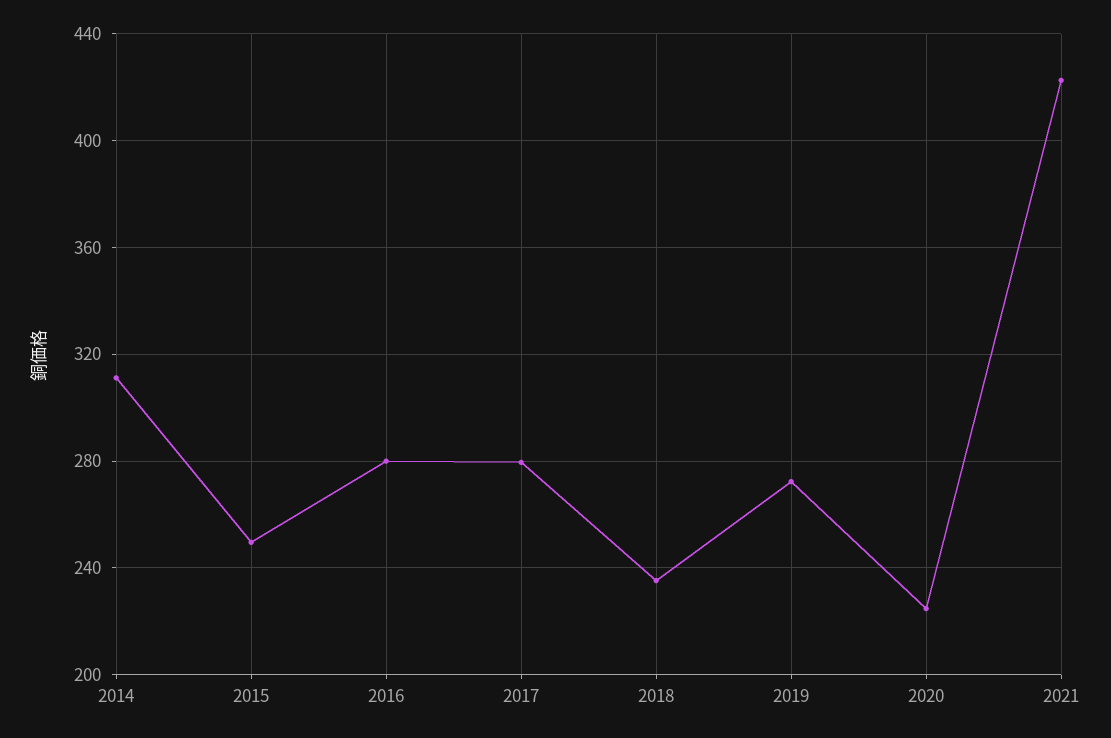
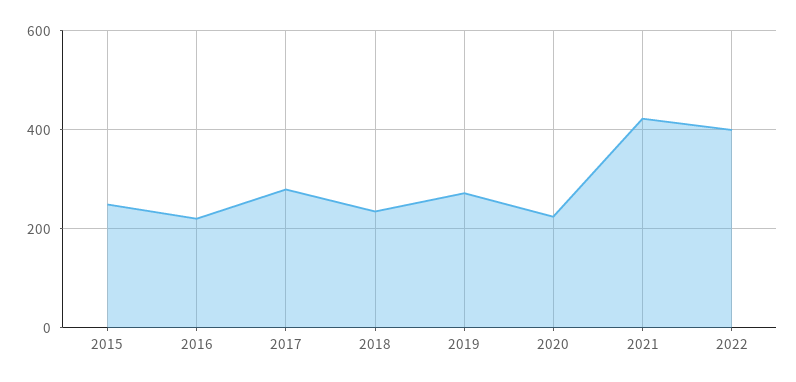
2014: 310 -> none
2016: 280 -> 220
2022: none -> 400

